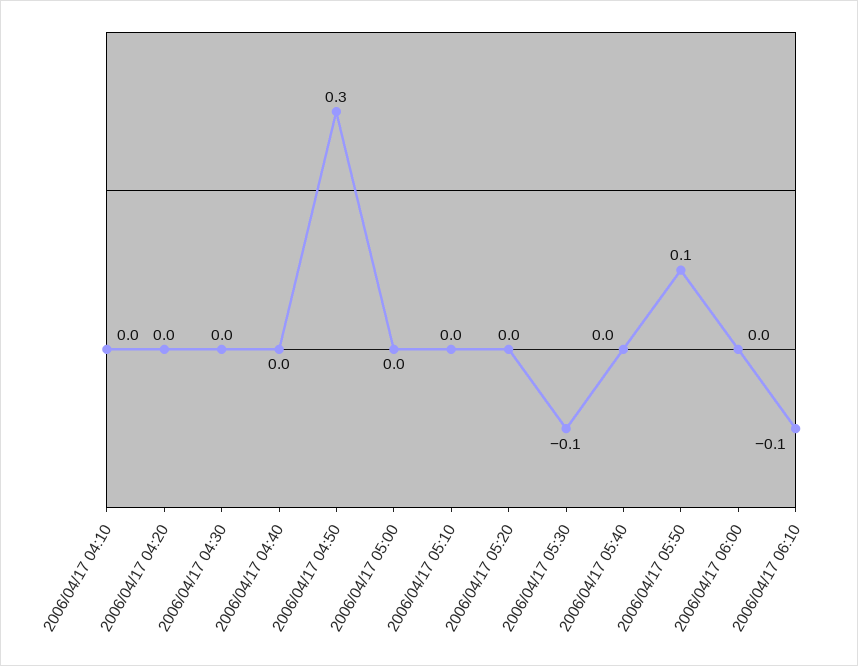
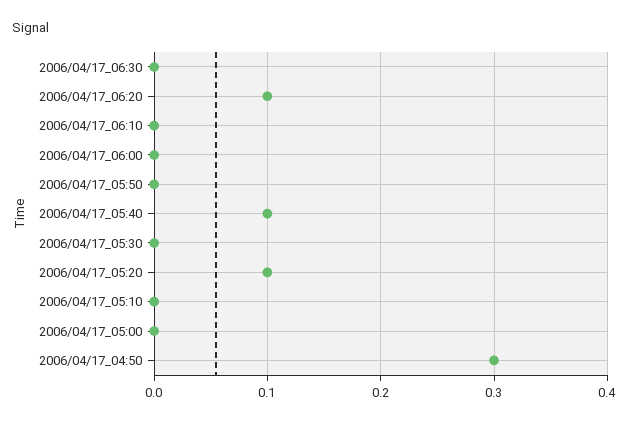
2006/04/17 04:10: 0 -> none
2006/04/17 04:20: 0 -> none
2006/04/17 04:30: 0 -> none
2006/04/17 04:40: 0 -> none
2006/04/17 05:20: 0 -> 0.1
2006/04/17 05:30: -0.1 -> 0
2006/04/17 05:40: 0 -> 0.1
2006/04/17 05:50: 0.1 -> 0
2006/04/17 06:10: -0.1 -> 0
2006/04/17_06:30: none -> 0
2006/04/17_06:20: none -> 0.1

